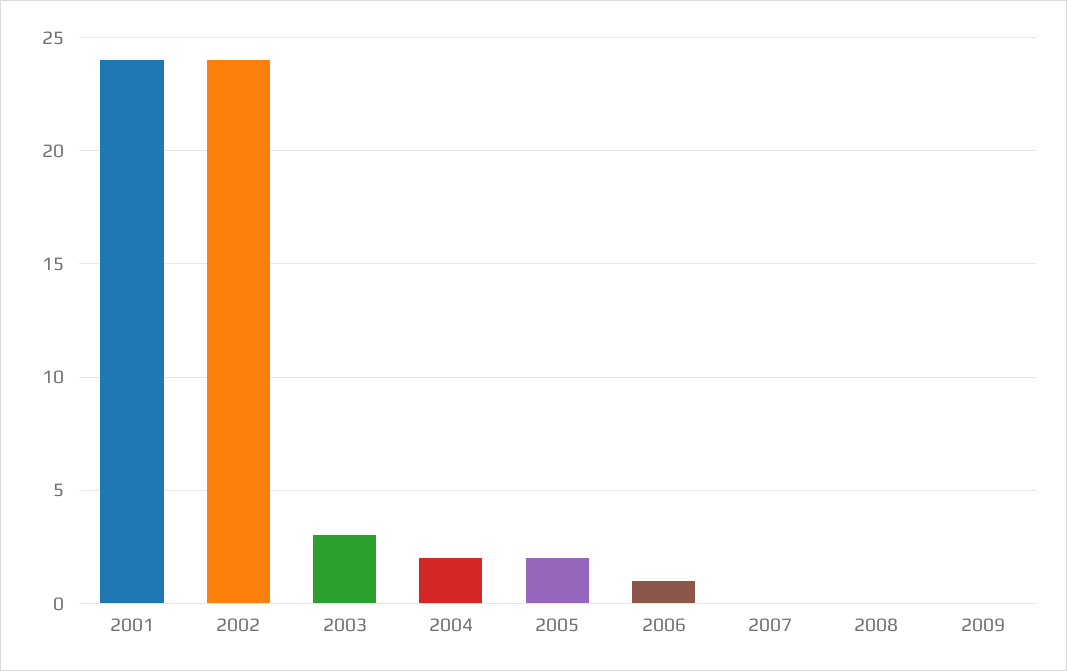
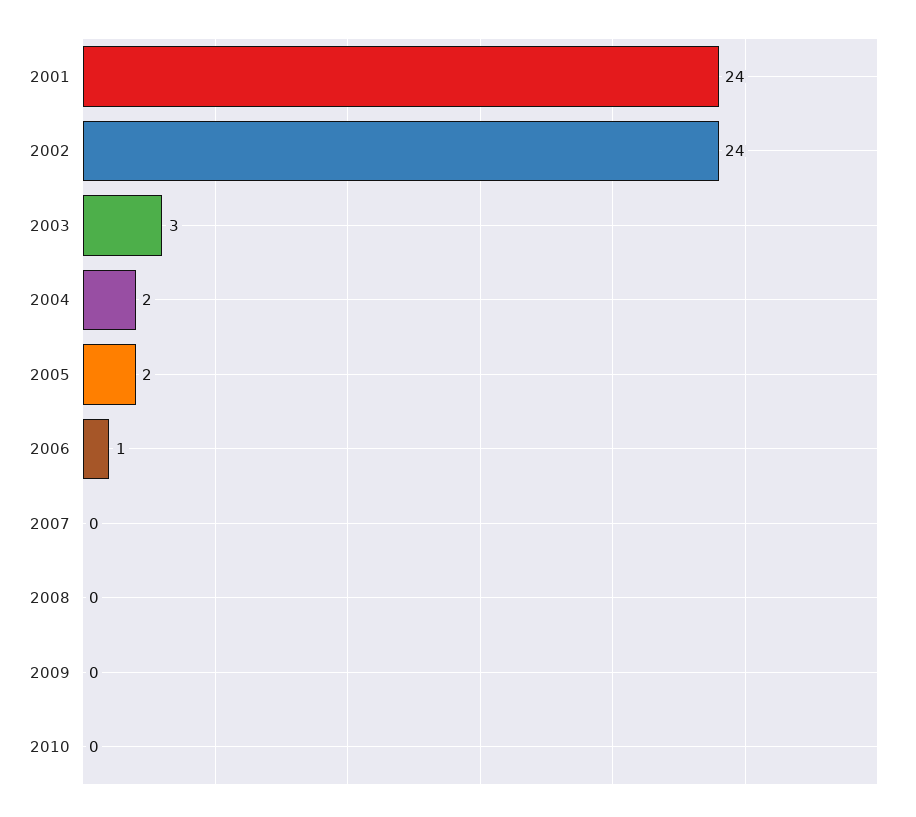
2010: none -> 0

